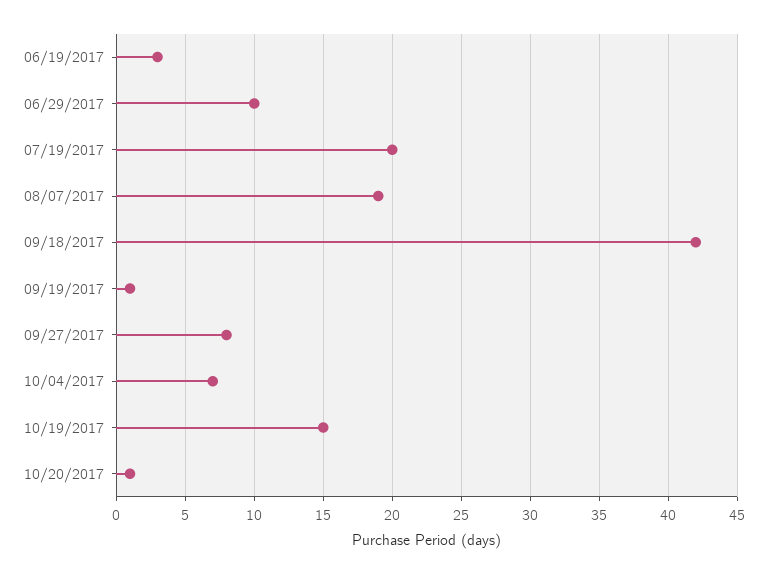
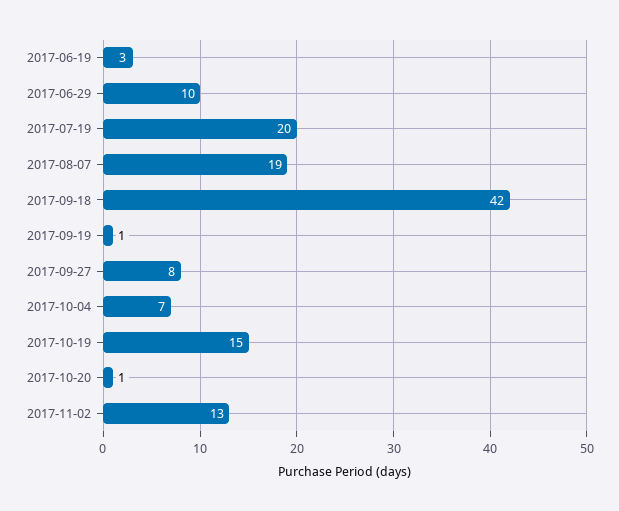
2017-11-02: none -> 13

